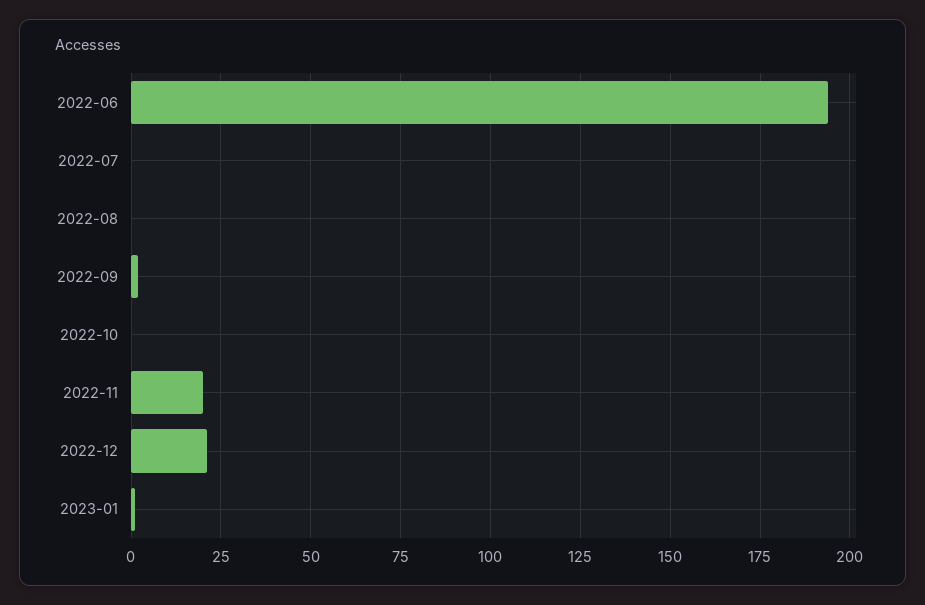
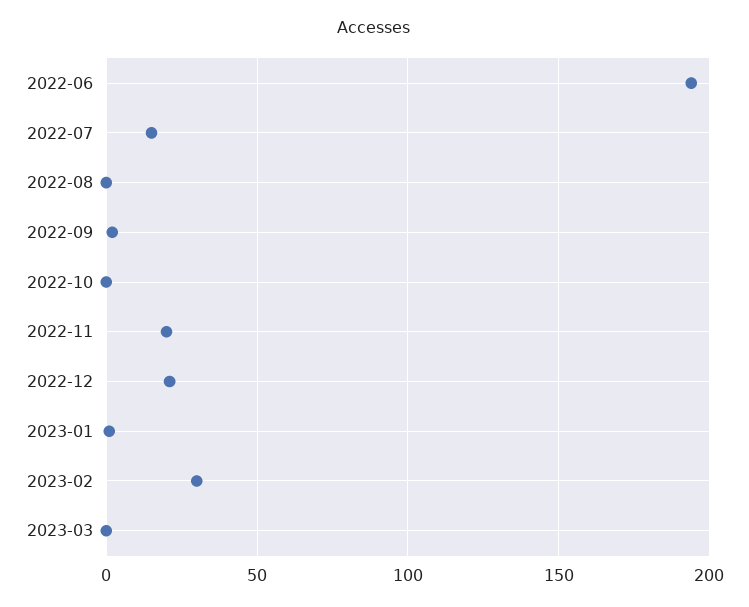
2022-07: 0 -> 15
2023-02: none -> 30
2023-03: none -> 0

